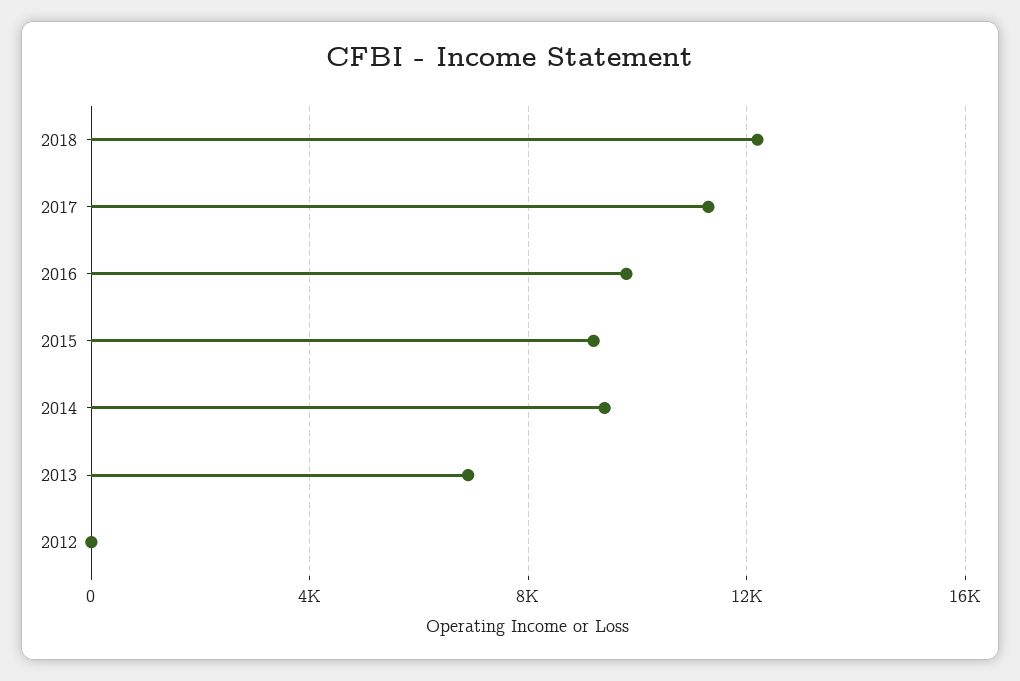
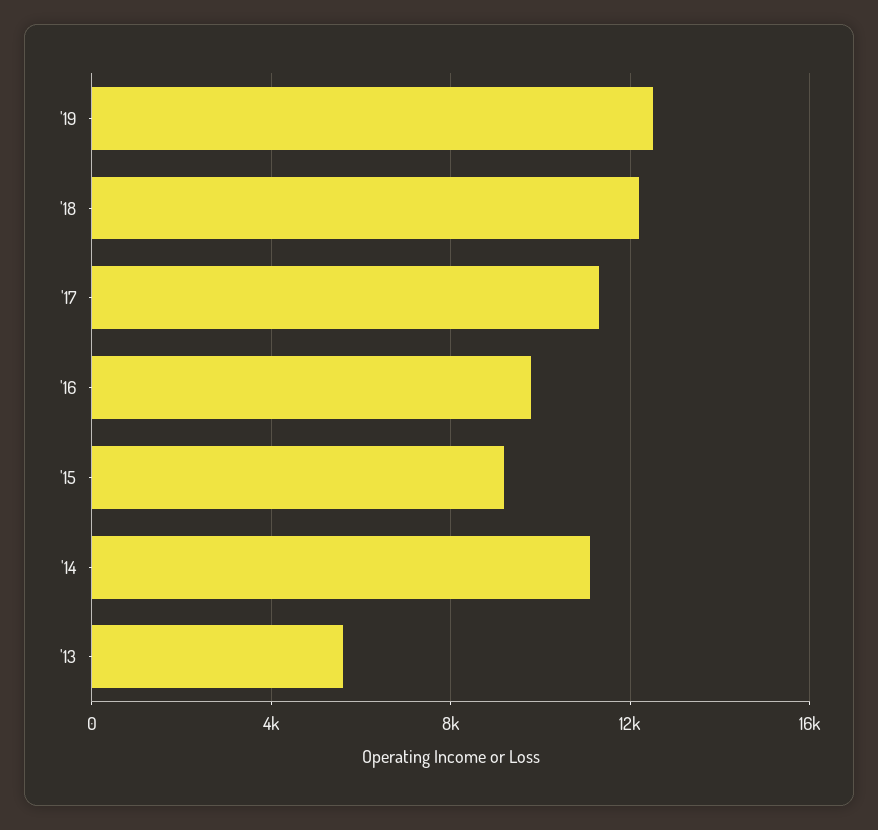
2014: 9500 -> 11000
2013: 7000 -> 5500
2012: 0 -> none
'19: none -> 12500

